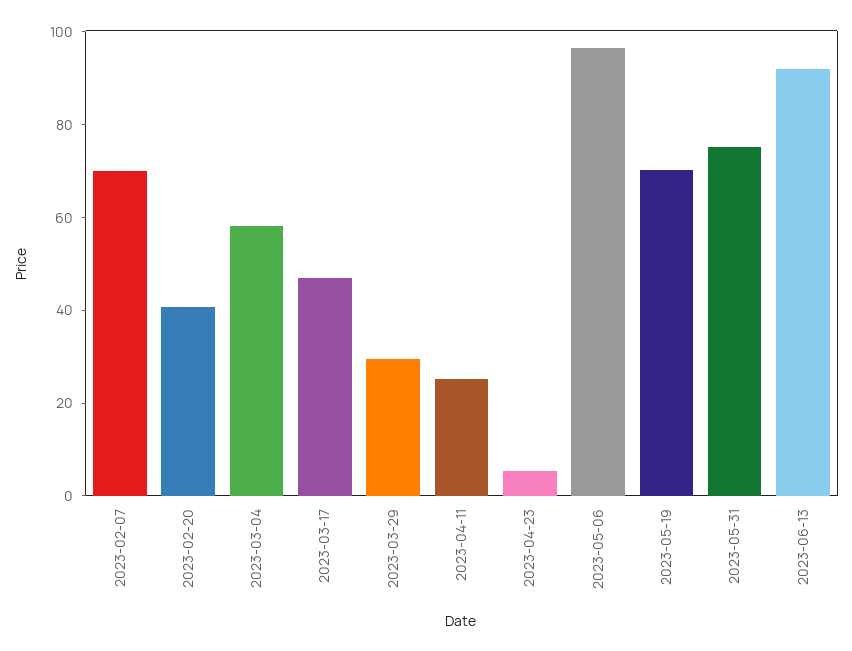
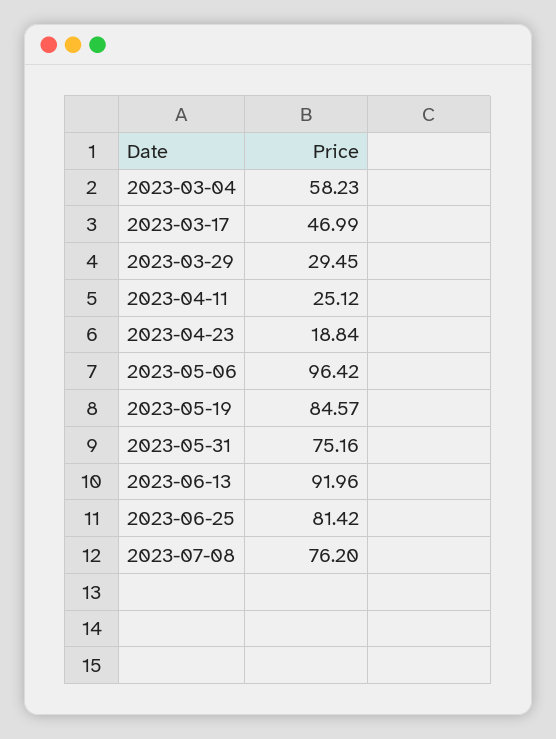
2023-02-07: 70 -> none
2023-02-20: 40 -> none
2023-04-23: 5 -> 18.84
2023-05-19: 70 -> 84.57
2023-06-25: none -> 81.42
2023-07-08: none -> 76.2

